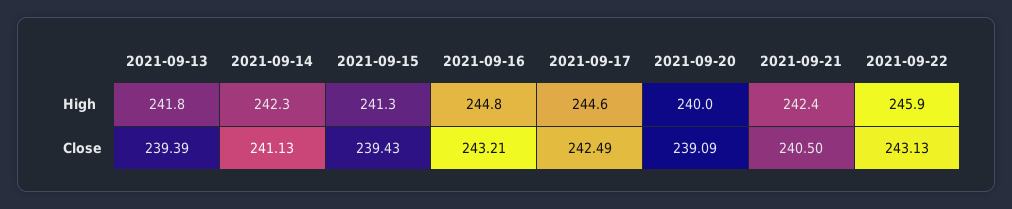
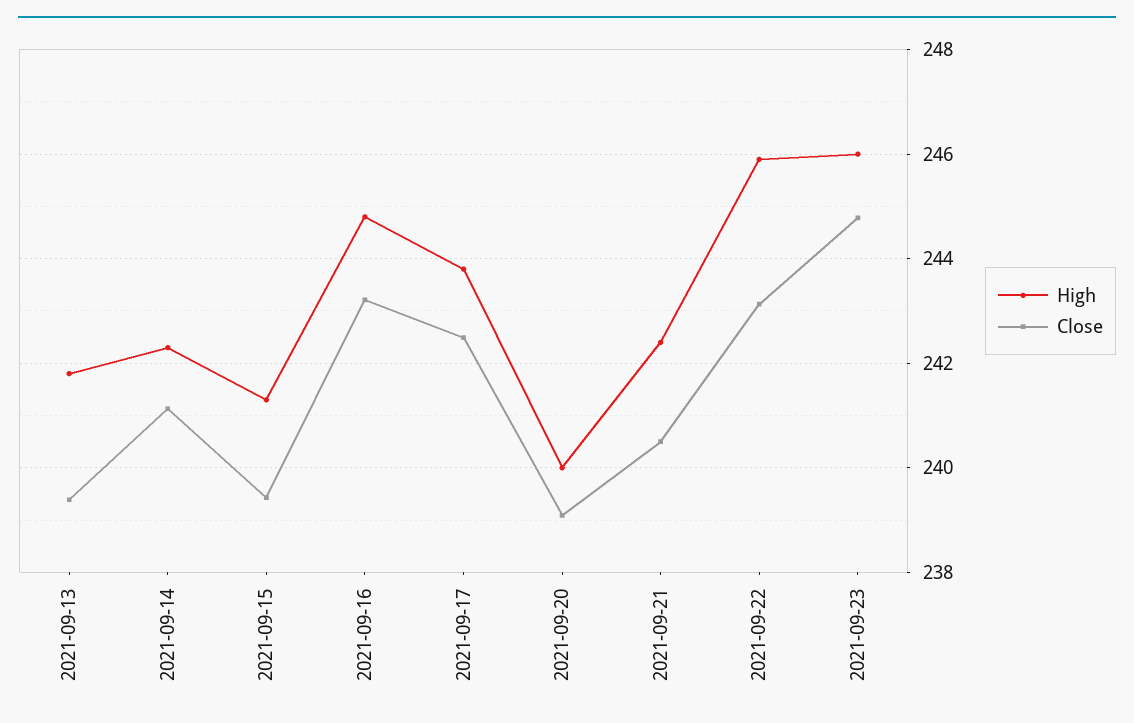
High, 2021-09-17: 244.6 -> 243.8
High, 2021-09-23: none -> 246
Close, 2021-09-23: none -> 244.8

